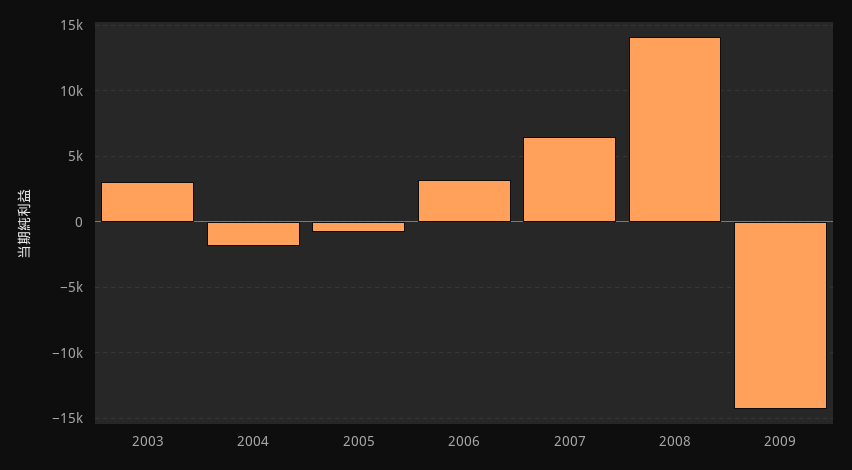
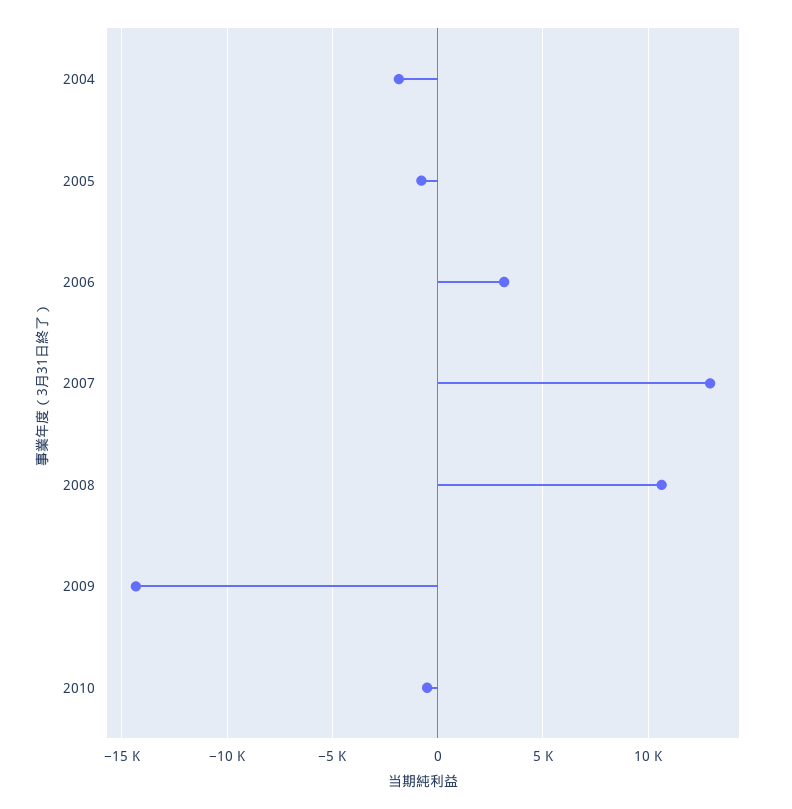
2003: 3000 -> none
2007: 6500 -> 13000
2008: 14000 -> 10500
2010: none -> -500

